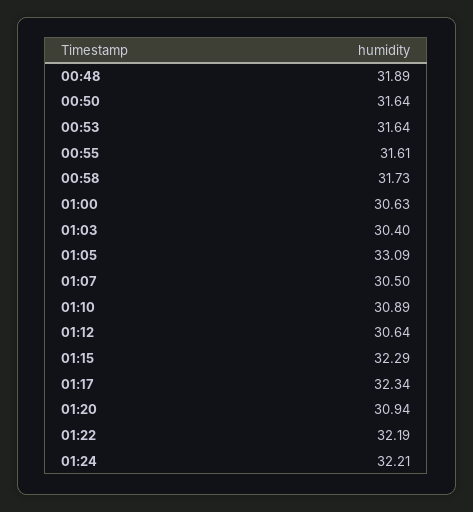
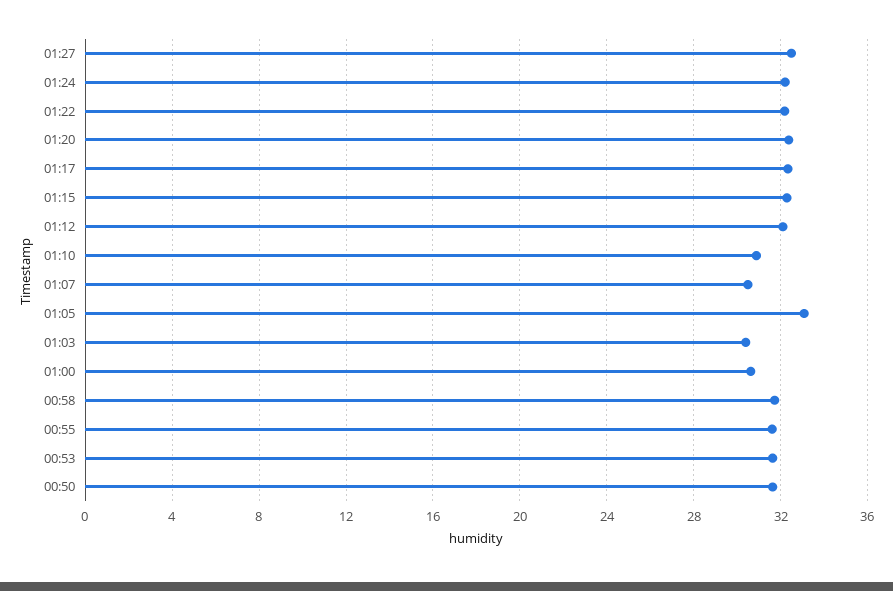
00:48: 31.89 -> none
01:12: 30.64 -> 32
01:20: 30.94 -> 32.5
01:27: none -> 32.5

